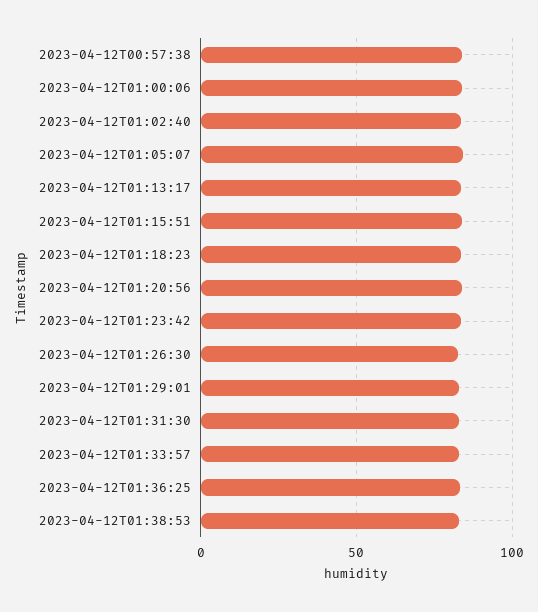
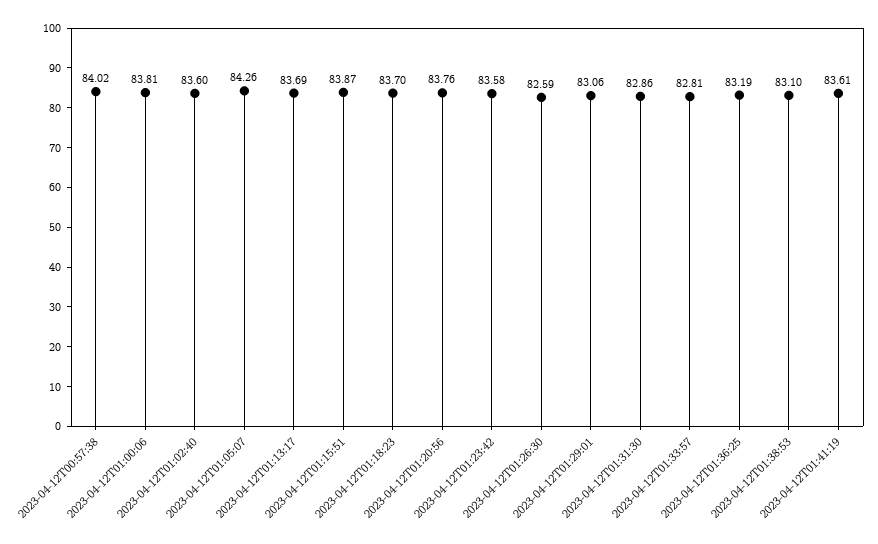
2023-04-12T01:41:19: none -> 83.61

